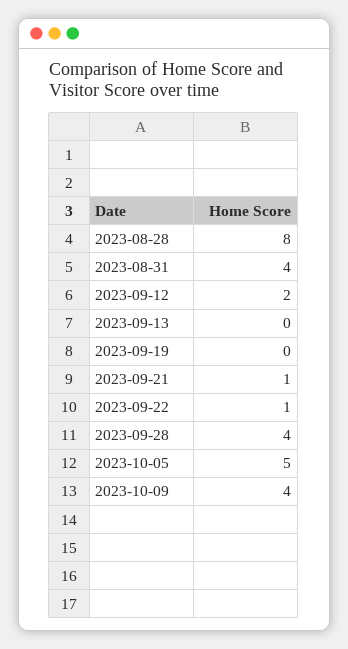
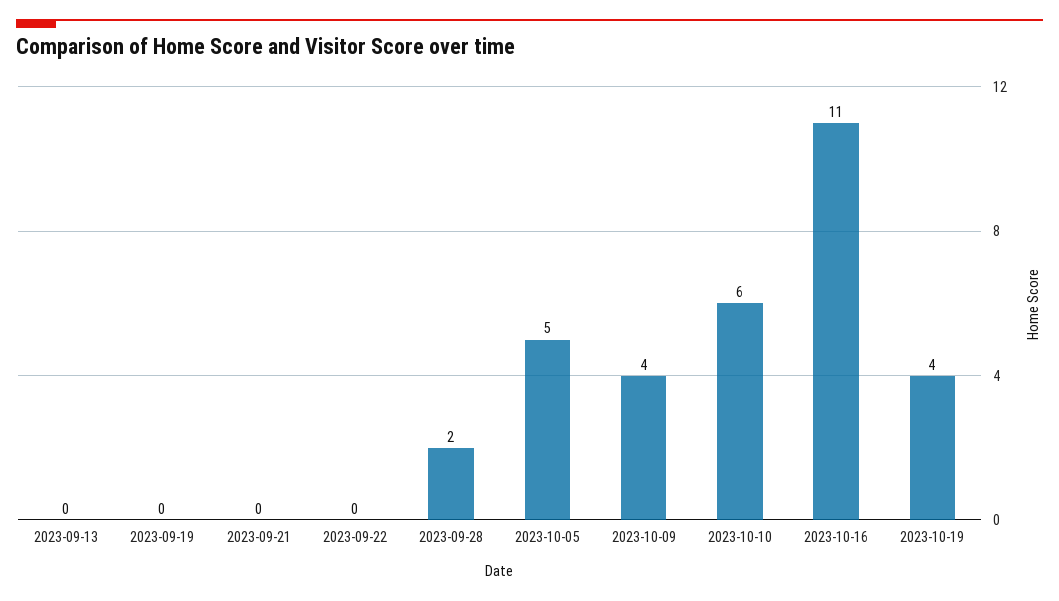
2023-08-28: 8 -> none
2023-08-31: 4 -> none
2023-09-12: 2 -> none
2023-09-21: 1 -> 0
2023-09-22: 1 -> 0
2023-09-28: 4 -> 2
2023-10-10: none -> 6
2023-10-16: none -> 11
2023-10-19: none -> 4

